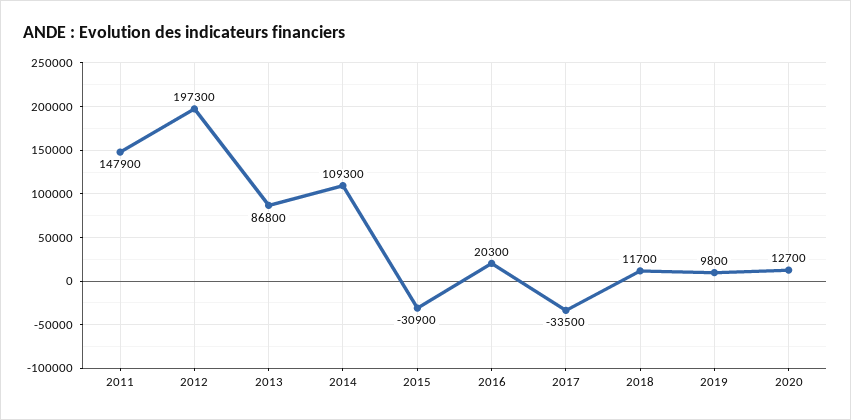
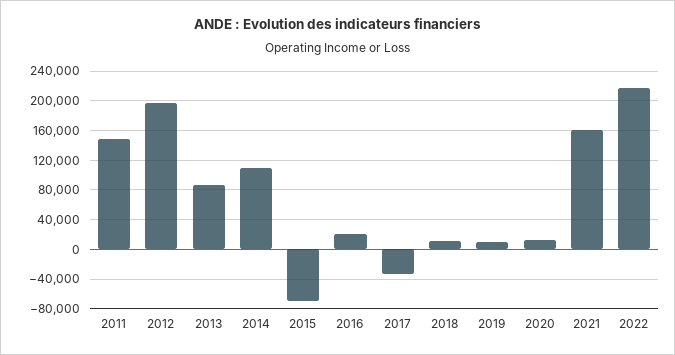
2015: -30900 -> -70000
2021: none -> 160000
2022: none -> 220000

